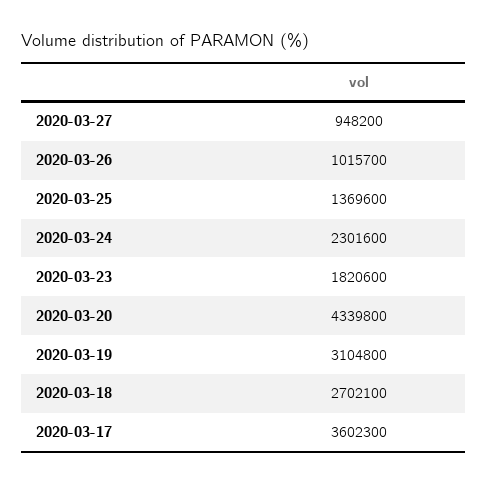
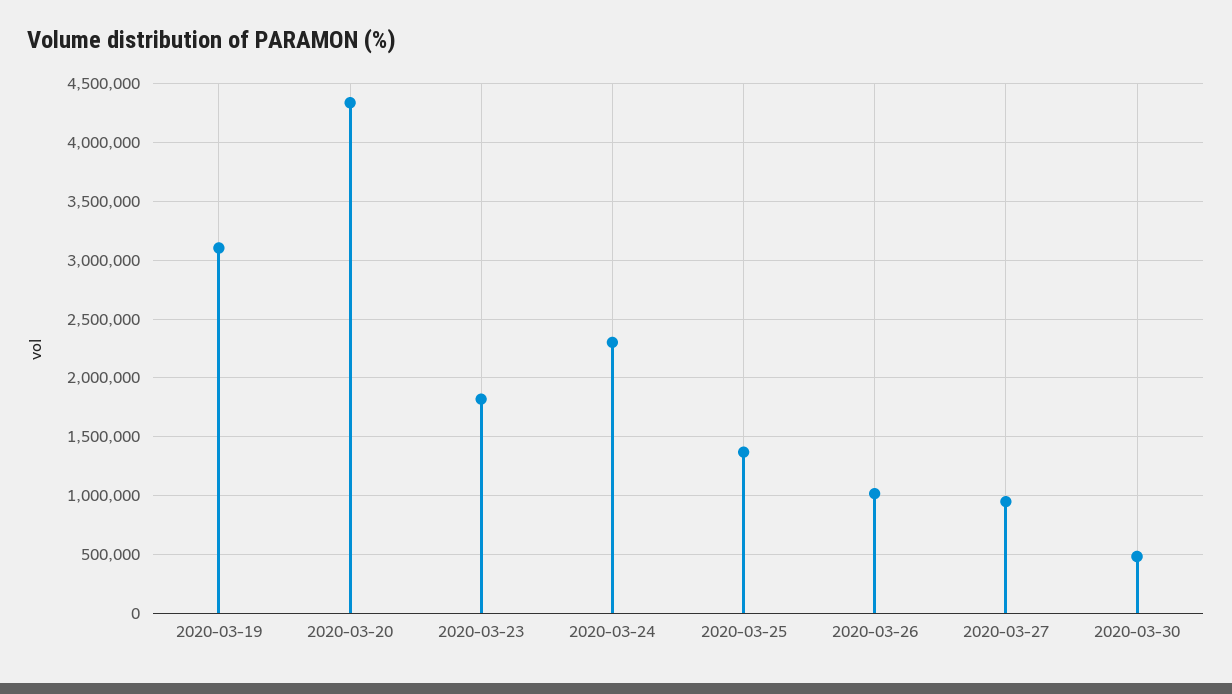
2020-03-18: 2702100 -> none
2020-03-17: 3602300 -> none
2020-03-30: none -> 500000

